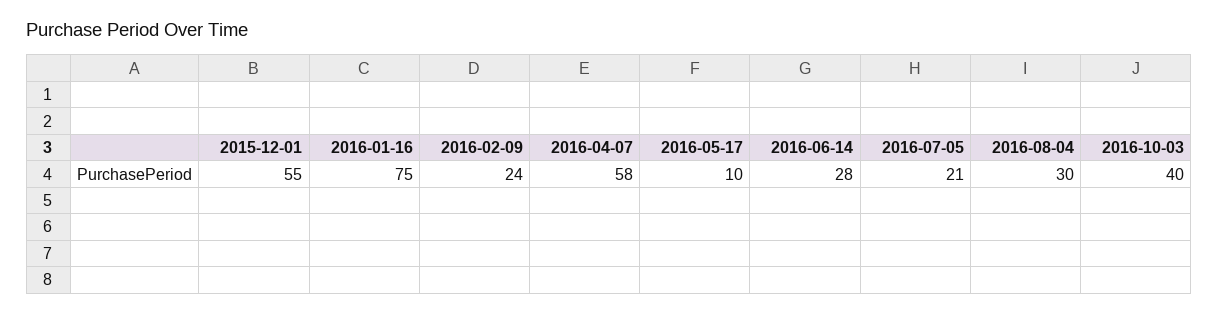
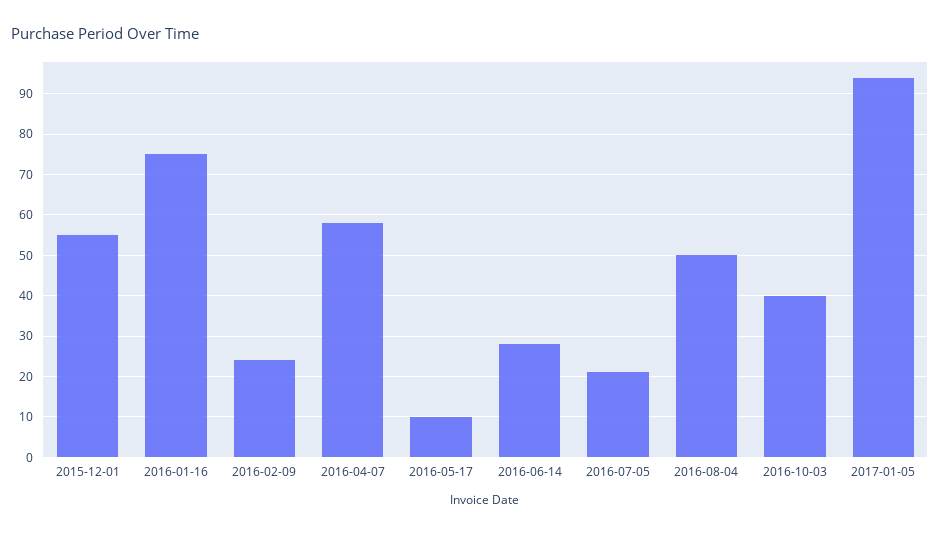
2016-08-04: 30 -> 50
2017-01-05: none -> 95

